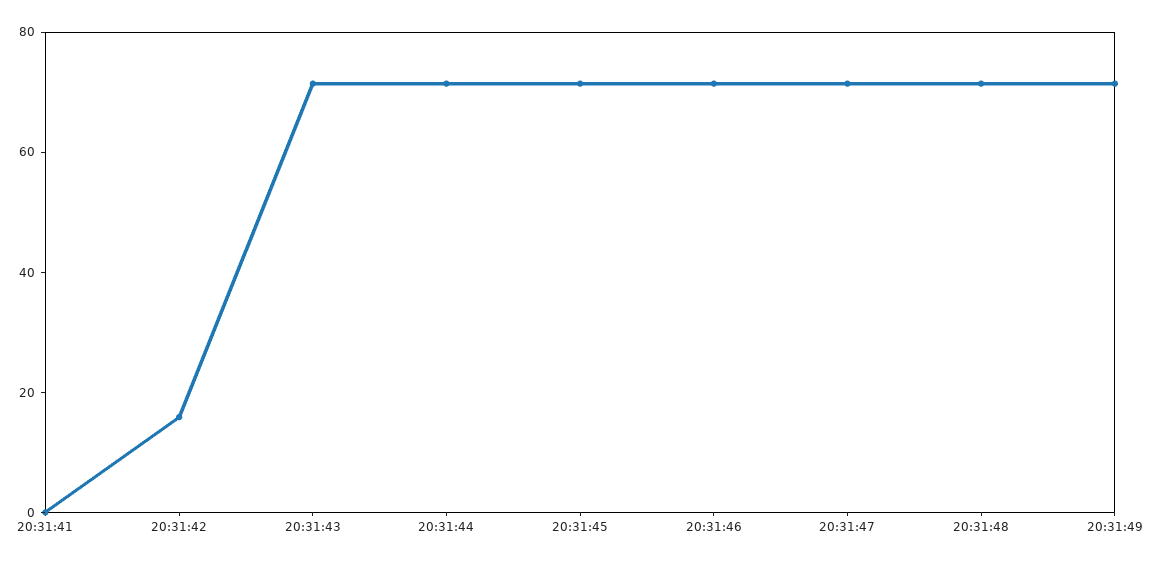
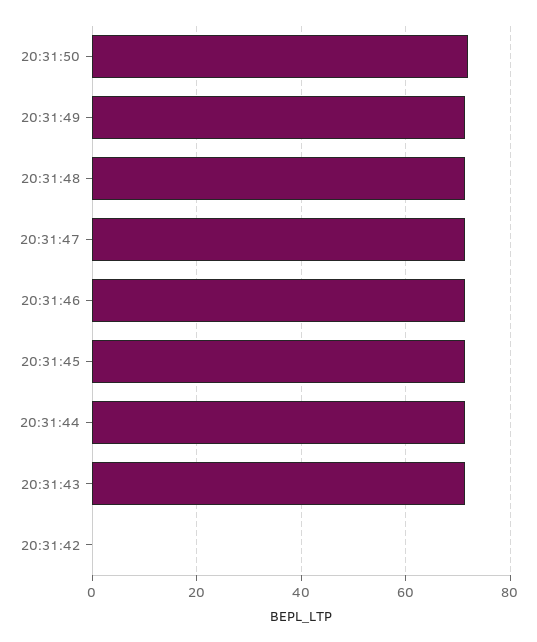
20:31:41: 0 -> none
20:31:42: 15 -> 0
20:31:50: none -> 72

